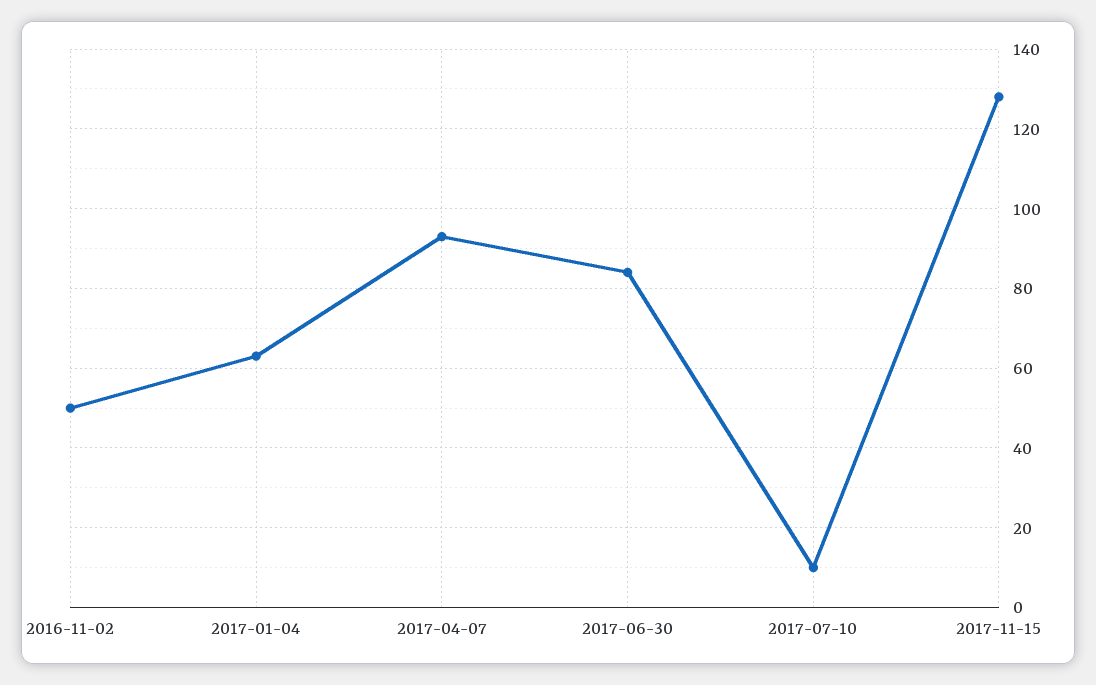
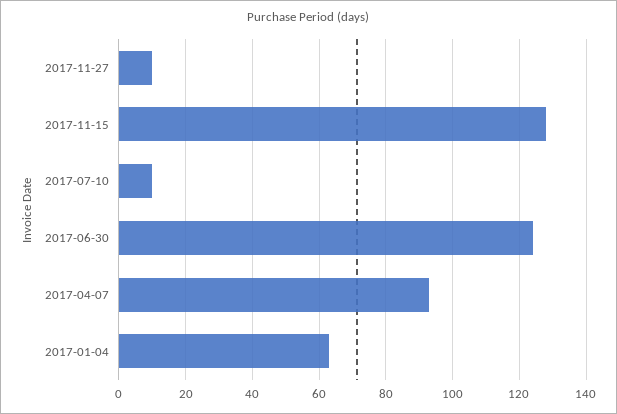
2016-11-02: 50 -> none
2017-06-30: 85 -> 125
2017-11-27: none -> 10

